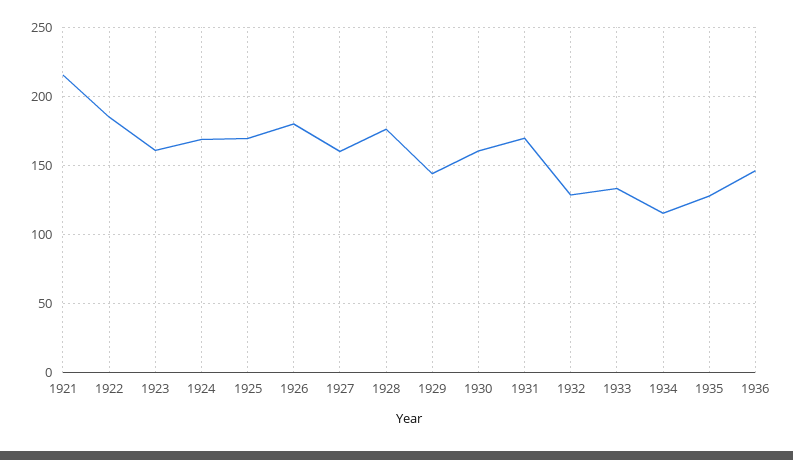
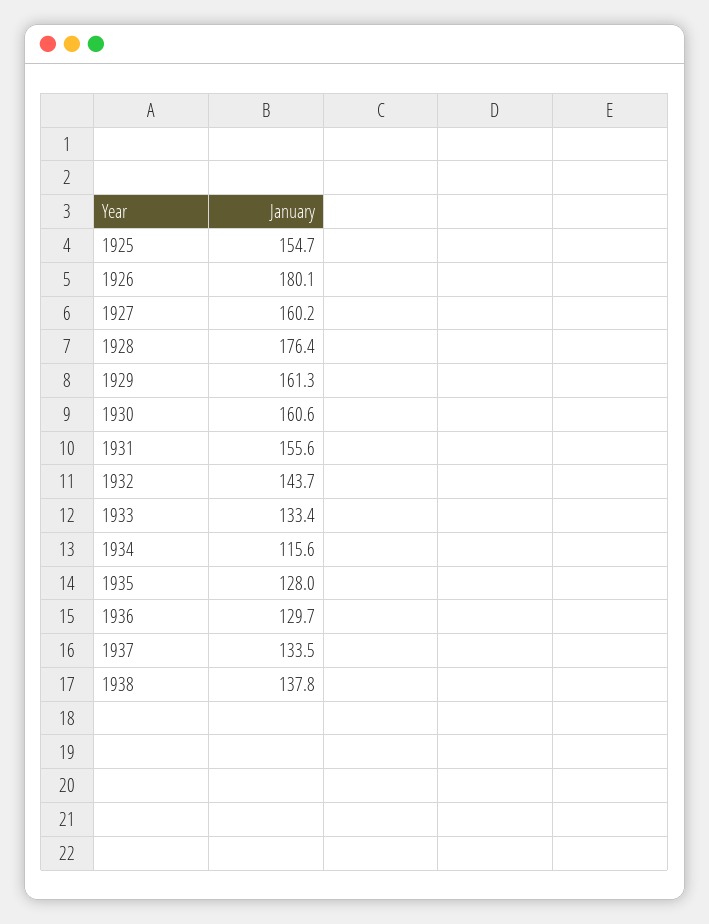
1921: 215 -> none
1922: 185 -> none
1923: 160 -> none
1924: 170 -> none
1925: 170 -> 154.7
1929: 145 -> 161.3
1931: 170 -> 155.6
1932: 130 -> 143.7
1936: 145 -> 129.7
1937: none -> 133.5
1938: none -> 137.8

